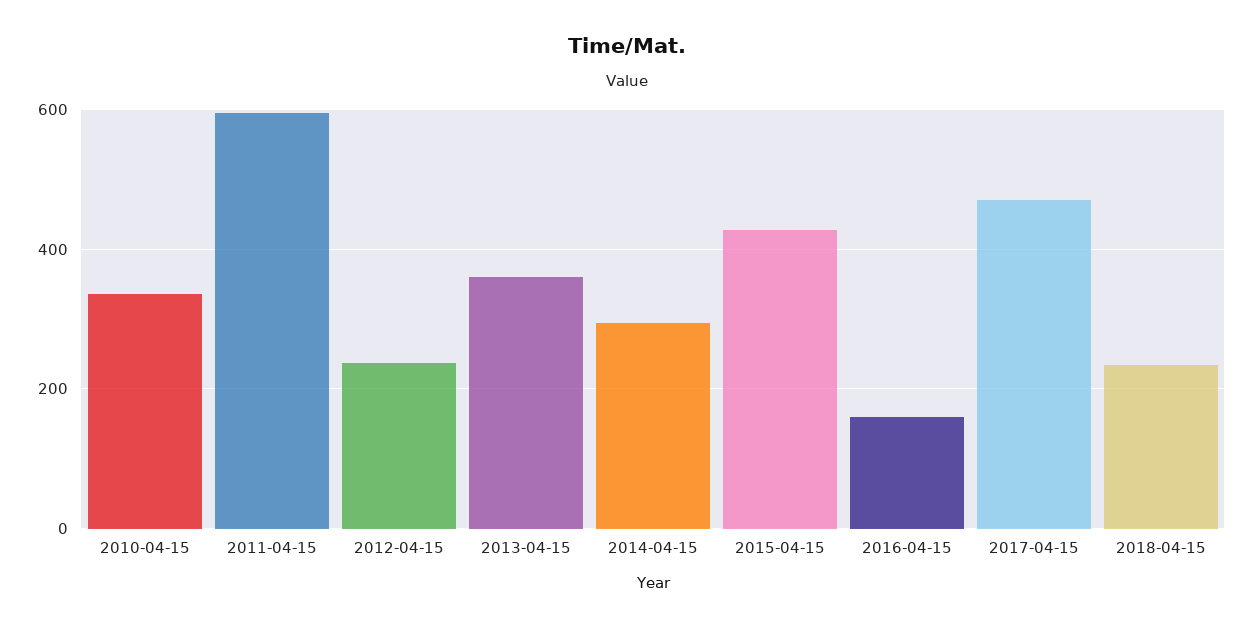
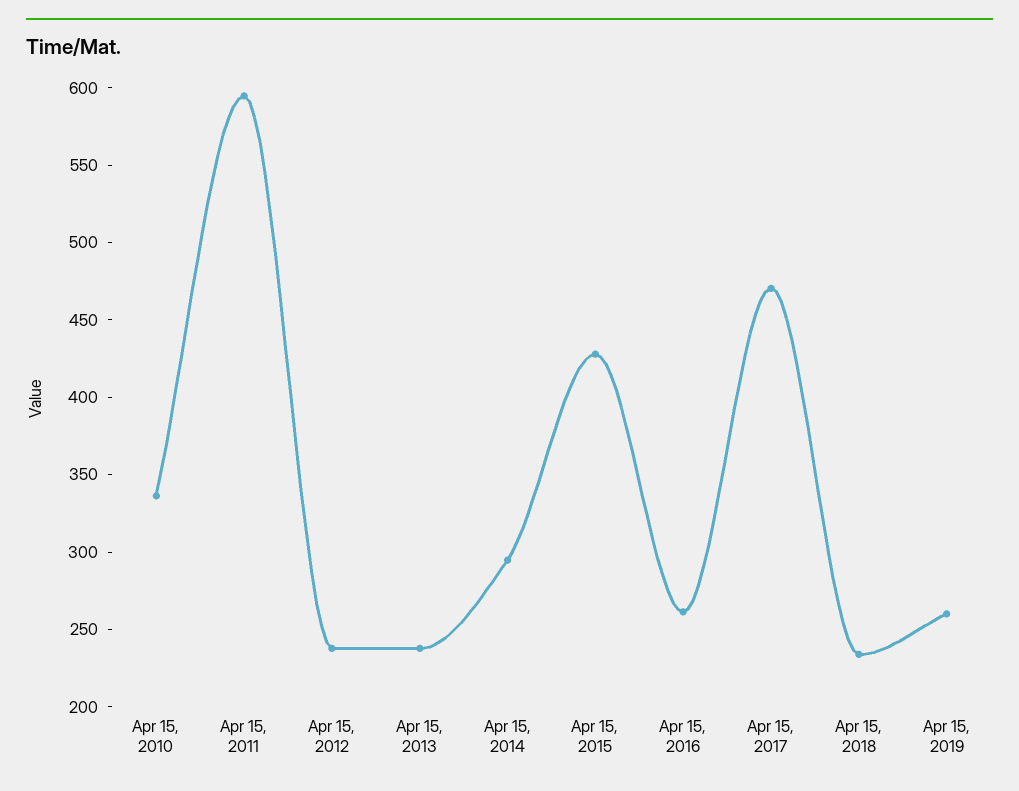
2013-04-15: 360 -> 240
2016-04-15: 160 -> 260
Apr 15, 2019: none -> 260

